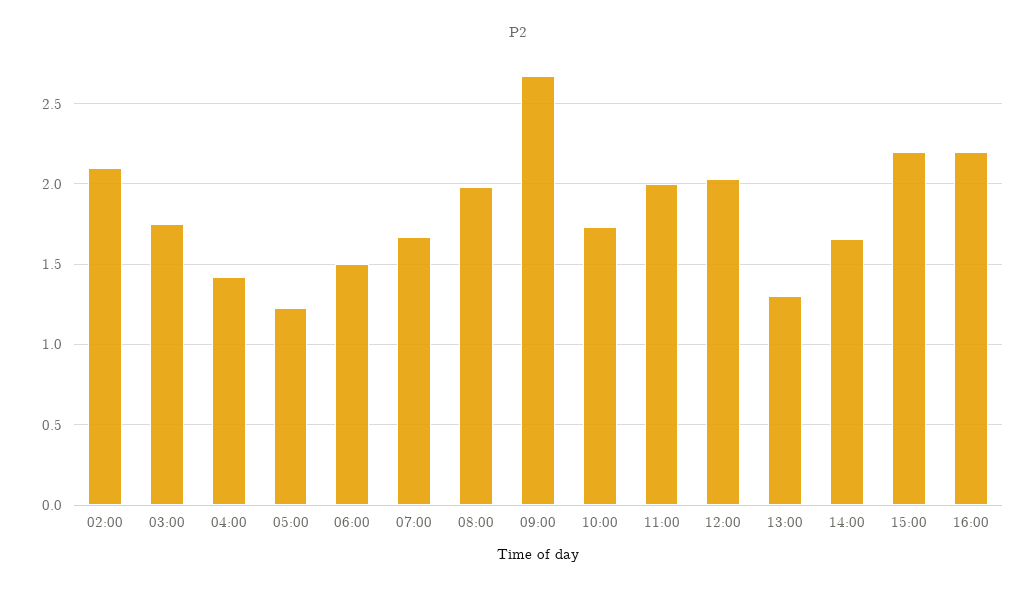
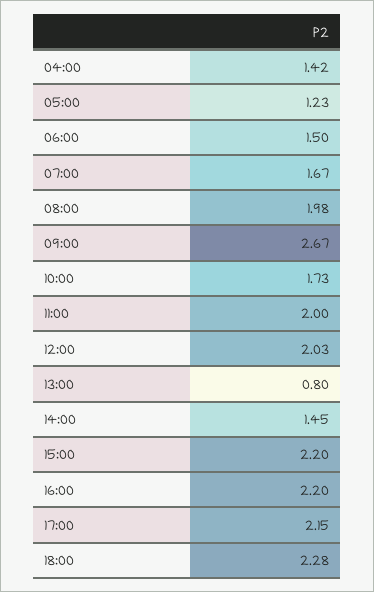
02:00: 2.1 -> none
03:00: 1.75 -> none
13:00: 1.3 -> 0.8
14:00: 1.65 -> 1.45
17:00: none -> 2.15
18:00: none -> 2.28

